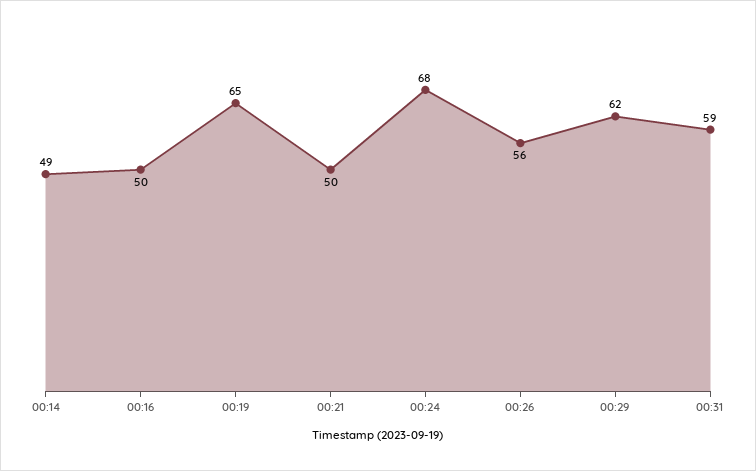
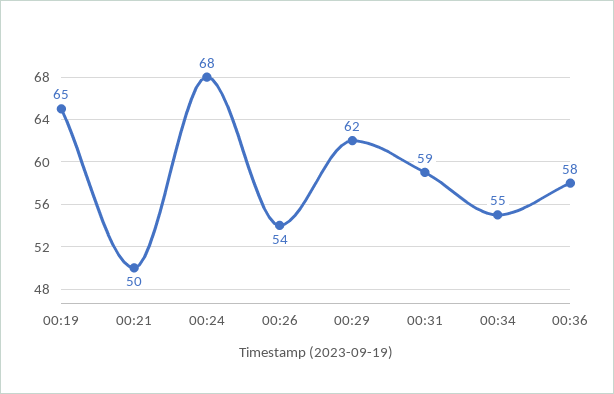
00:14: 49 -> none
00:16: 50 -> none
00:26: 56 -> 54
00:34: none -> 55
00:36: none -> 58

